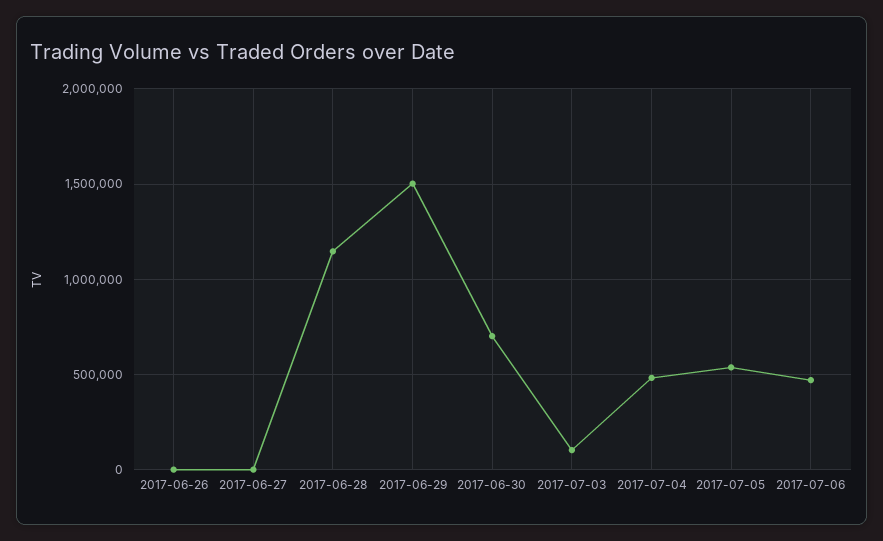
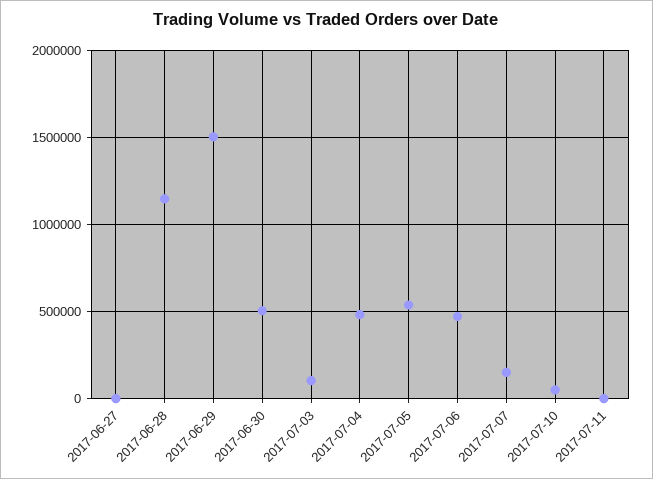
2017-06-26: 0 -> none
2017-06-30: 700000 -> 500000
2017-07-07: none -> 150000
2017-07-10: none -> 50000
2017-07-11: none -> 0

